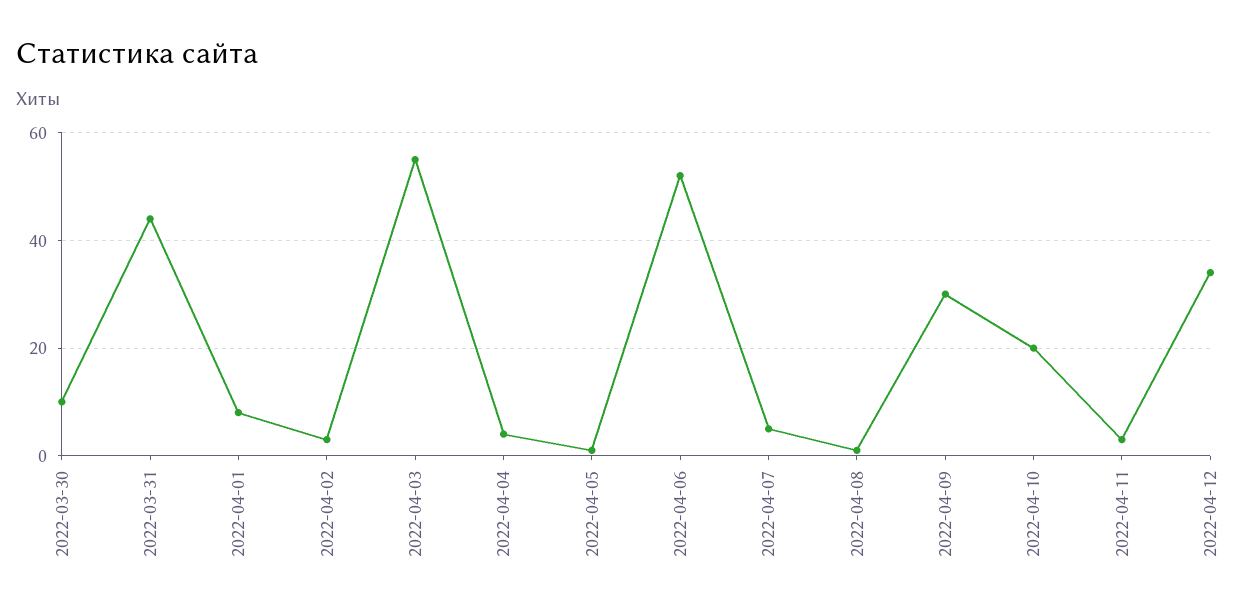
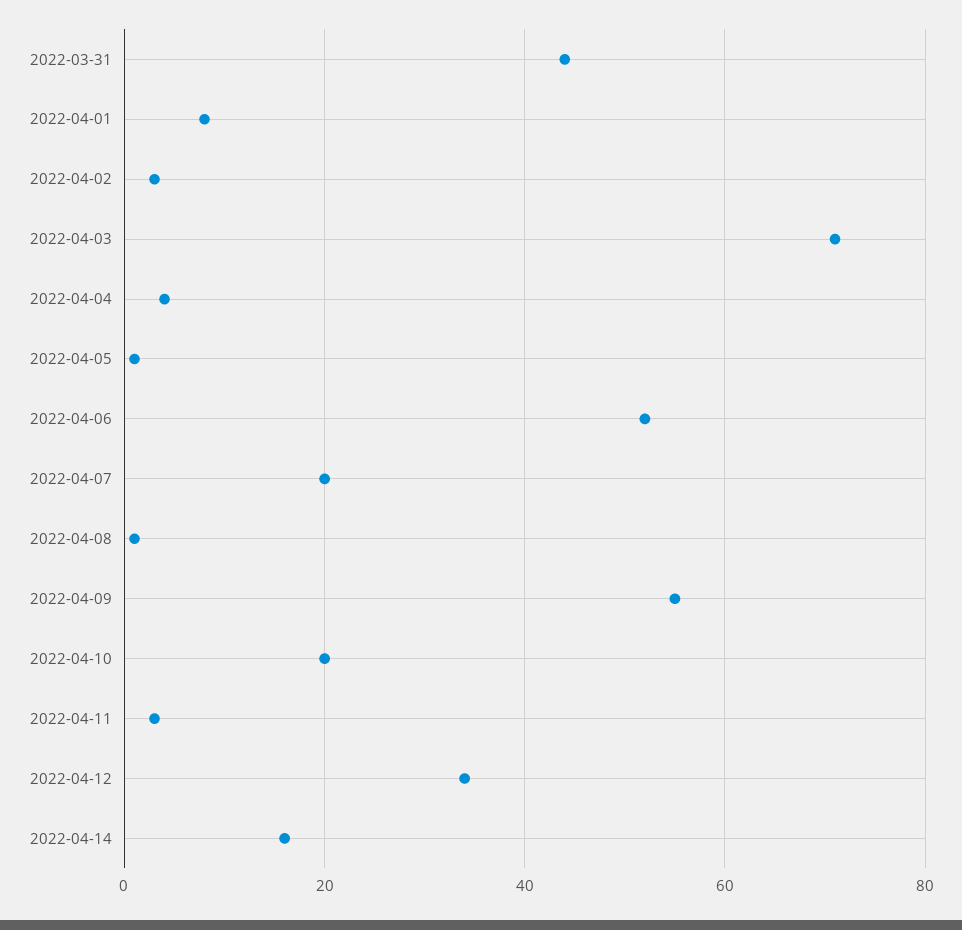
2022-03-30: 10 -> none
2022-04-03: 55 -> 70
2022-04-07: 5 -> 20
2022-04-09: 30 -> 55
2022-04-14: none -> 15

